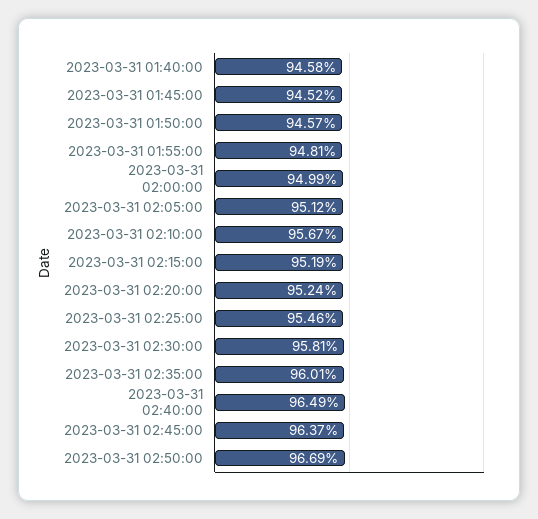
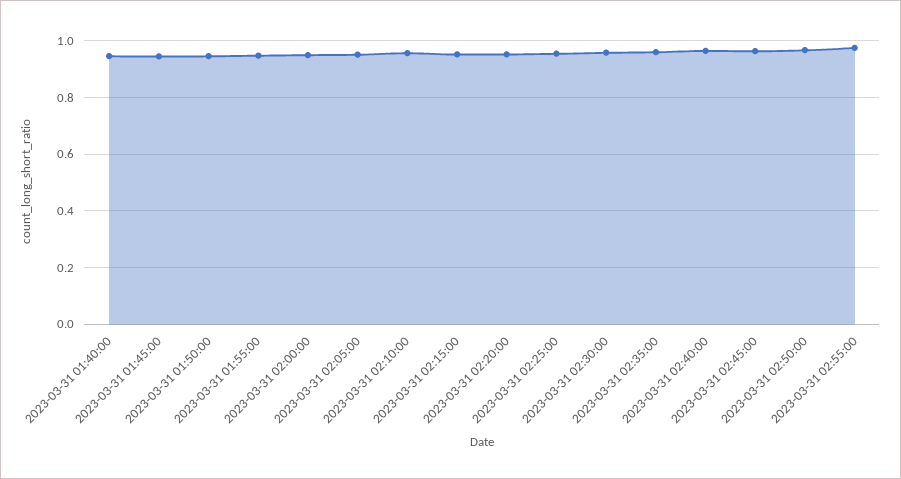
2023-03-31 02:55:00: none -> 0.975

